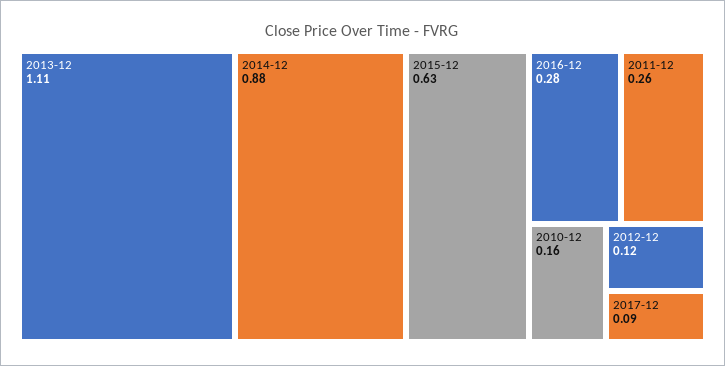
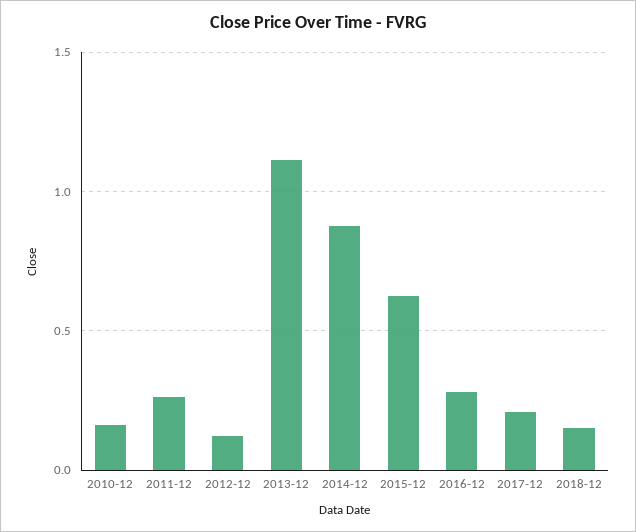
2017-12: 0.09 -> 0.2
2018-12: none -> 0.15

